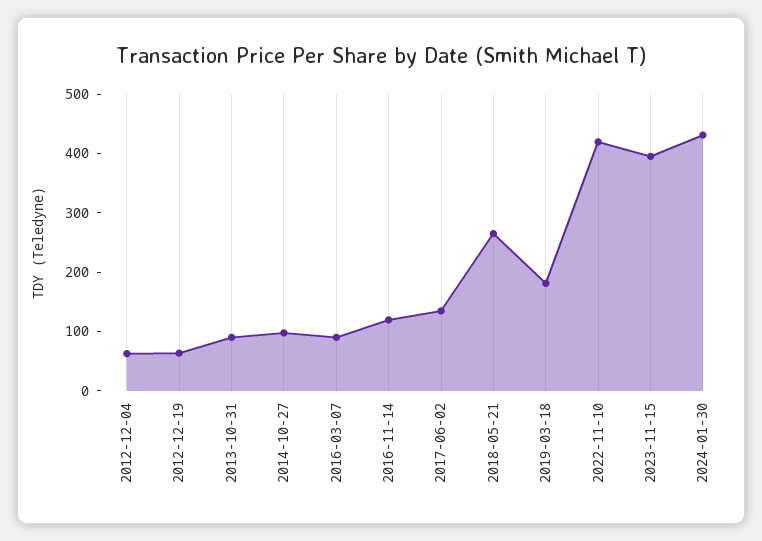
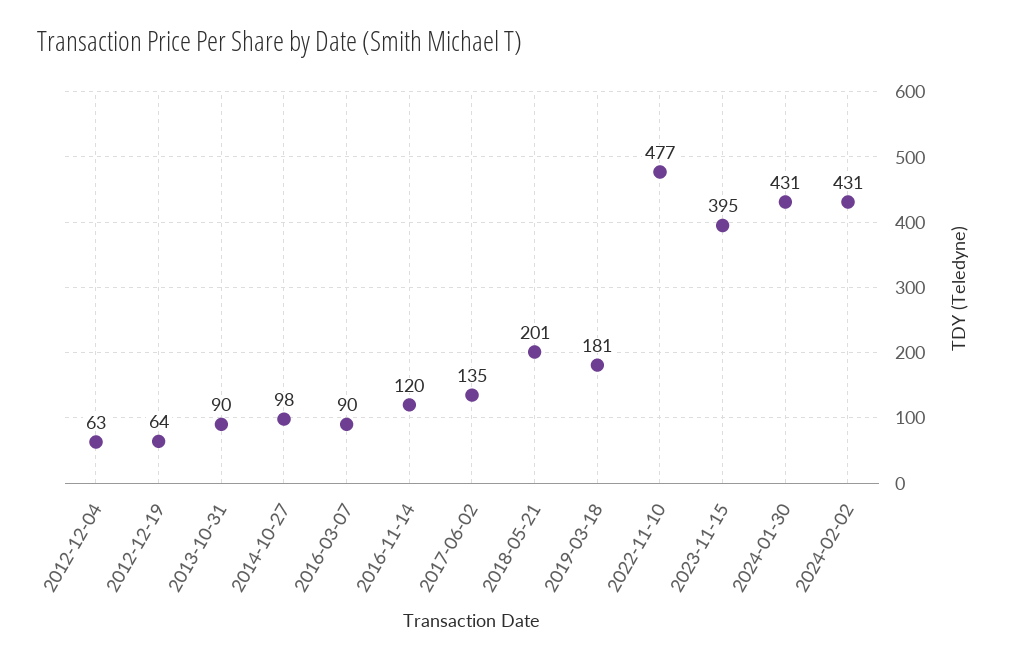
2018-05-21: 260 -> 201
2022-11-10: 420 -> 477
2024-02-02: none -> 431

